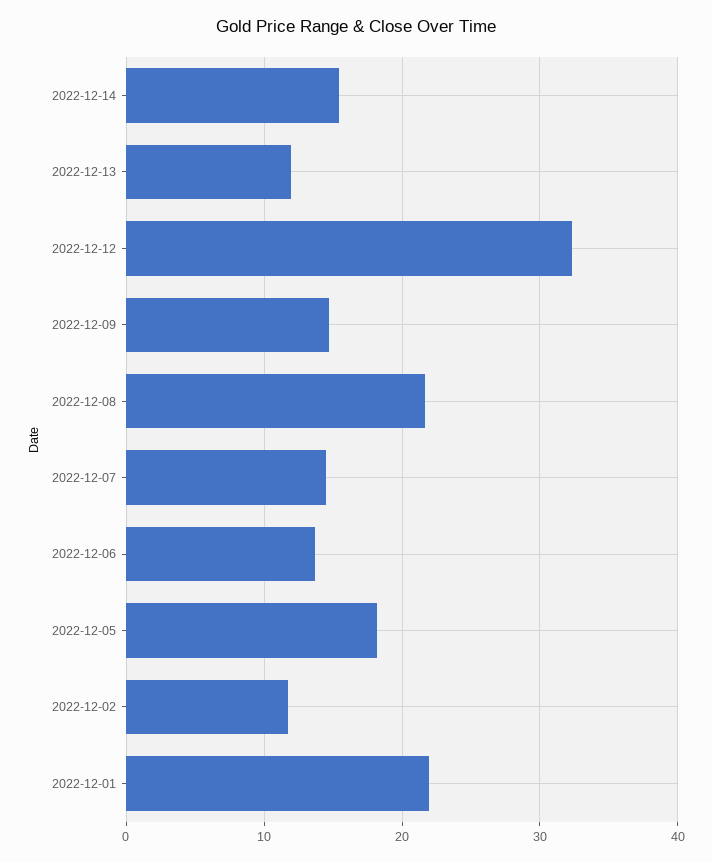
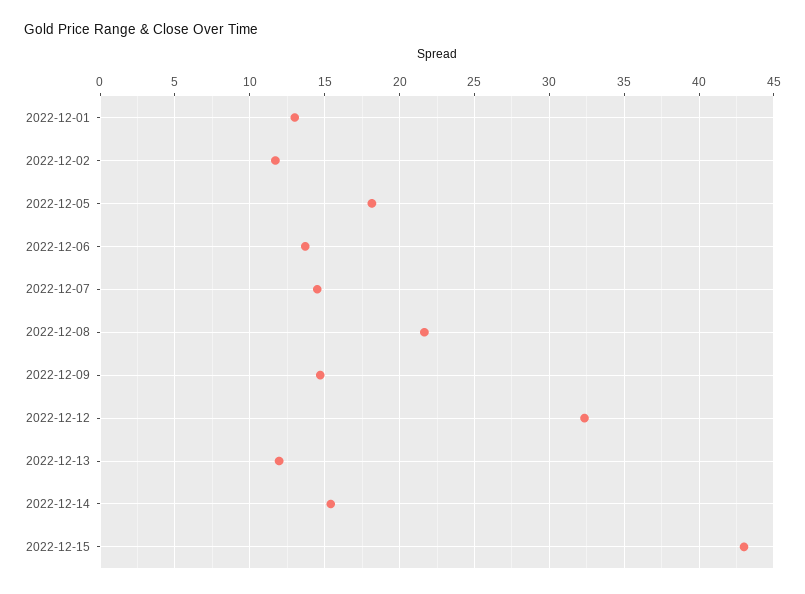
2022-12-01: 22 -> 13
2022-12-15: none -> 43

